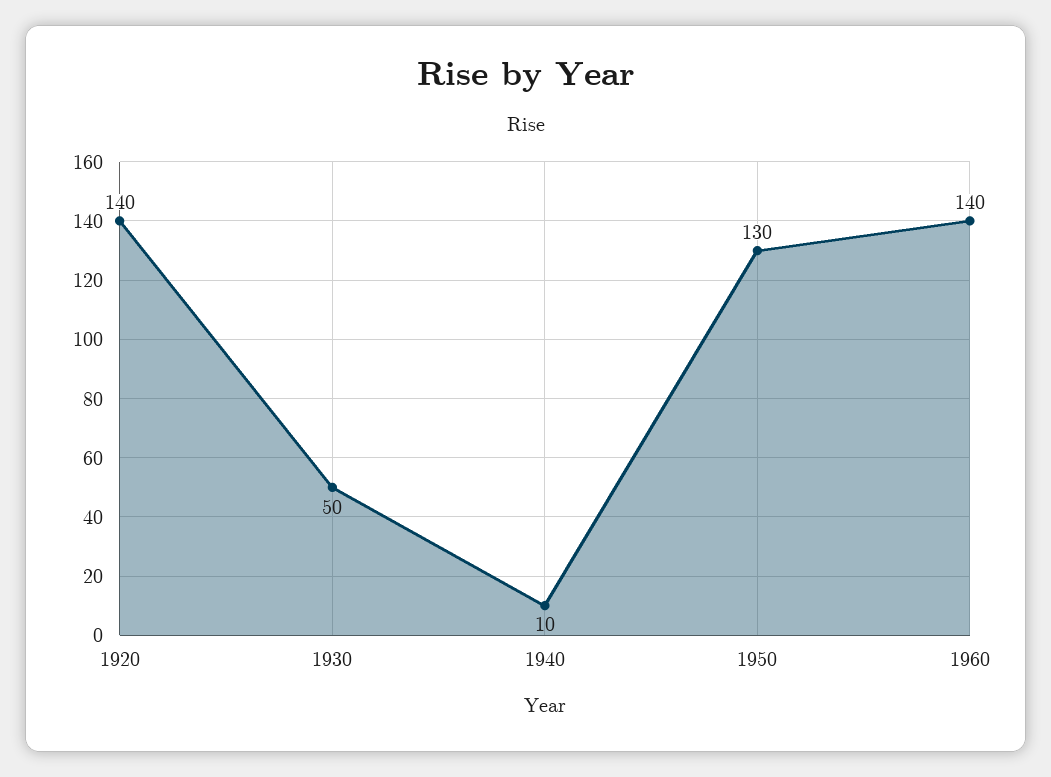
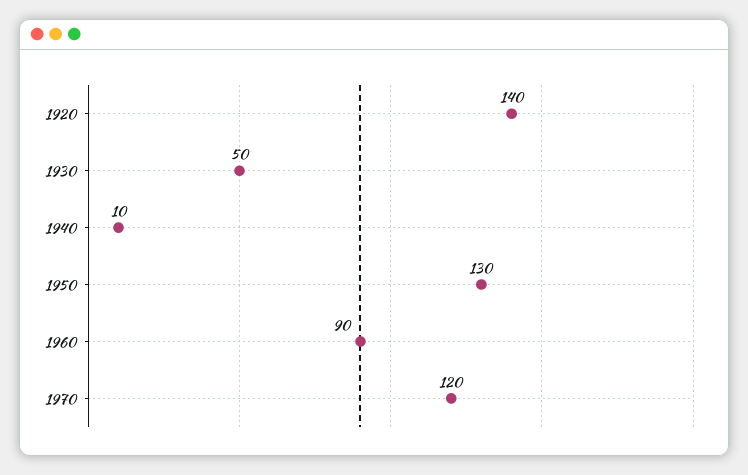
1960: 140 -> 90
1970: none -> 120

